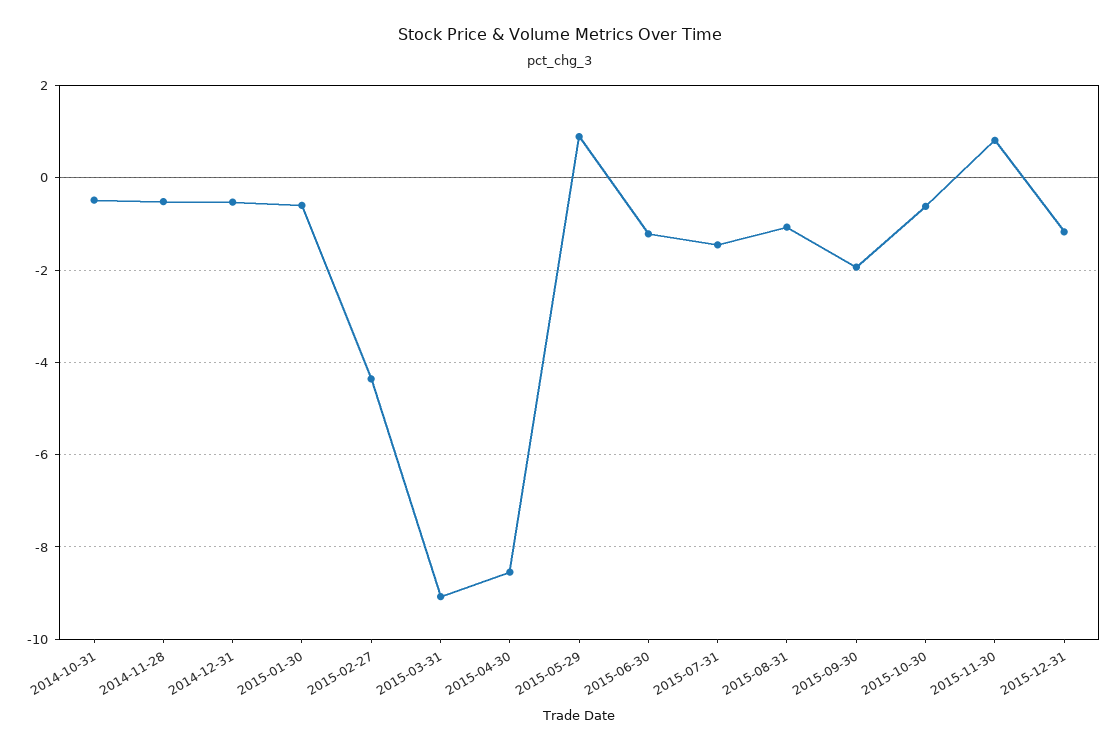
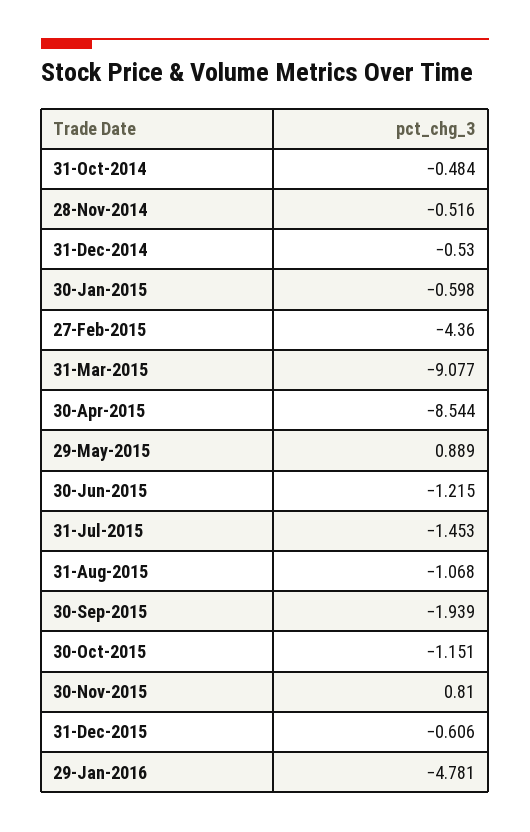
2015-10-30: -0.6 -> -1.151
2015-12-31: -1.2 -> -0.606
29-Jan-2016: none -> -4.781

